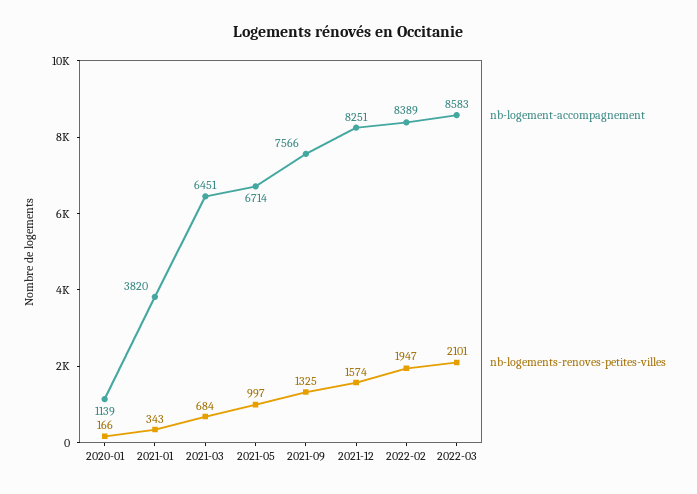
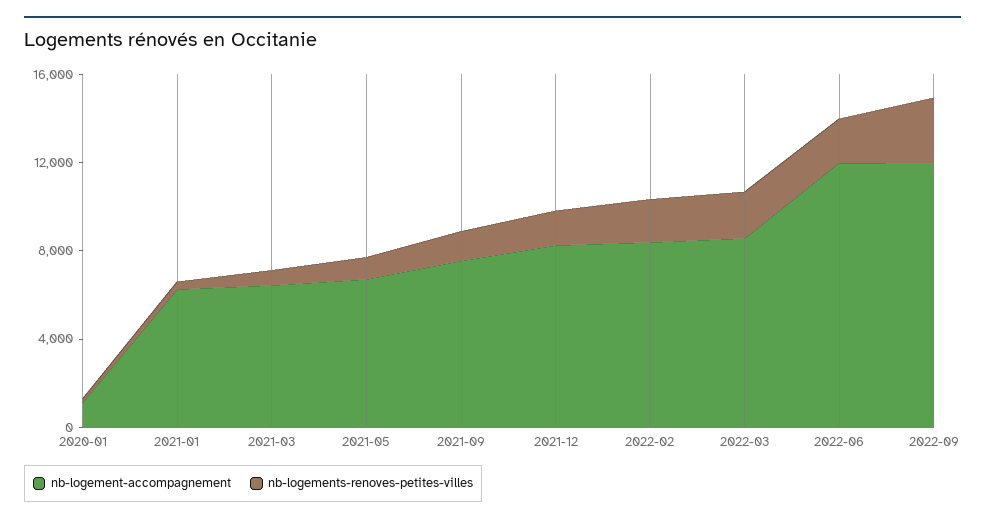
nb-logement-accompagnement, 2021-01: 3820 -> 6000
nb-logement-accompagnement, 2022-06: none -> 12000
nb-logements-renoves-petites-villes, 2022-06: none -> 2000
nb-logement-accompagnement, 2022-09: none -> 12000
nb-logements-renoves-petites-villes, 2022-09: none -> 3000

